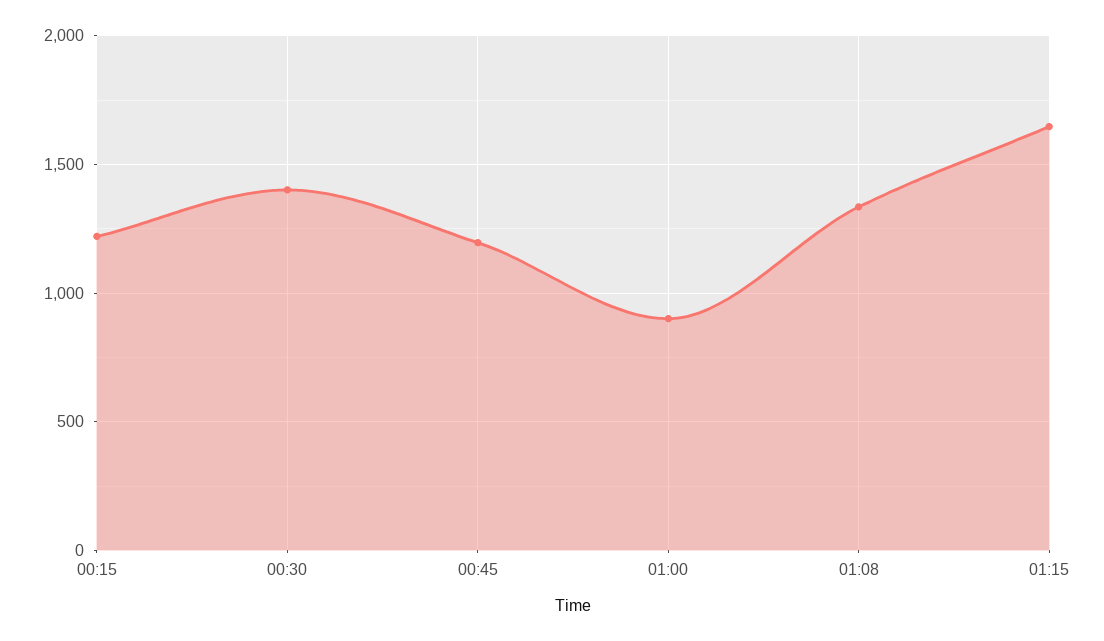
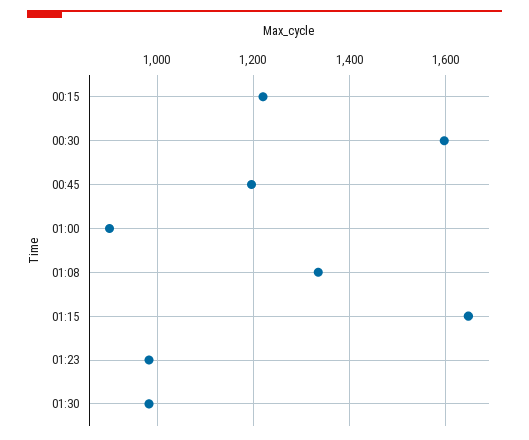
00:30: 1400 -> 1600
01:23: none -> 980
01:30: none -> 980

